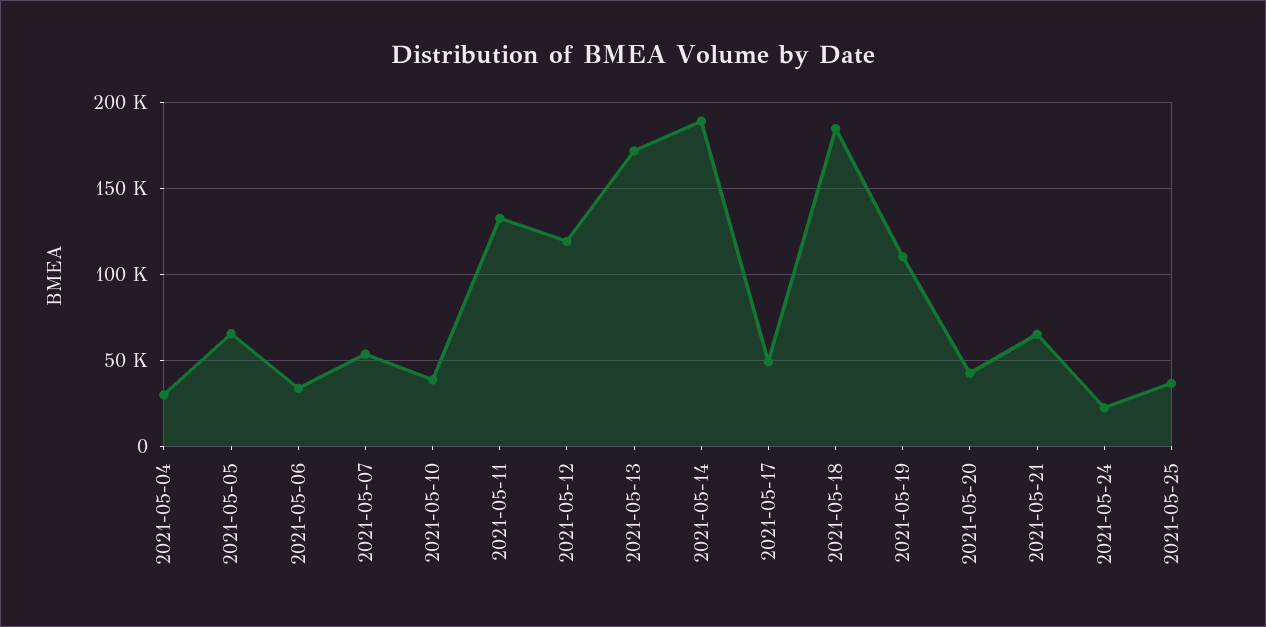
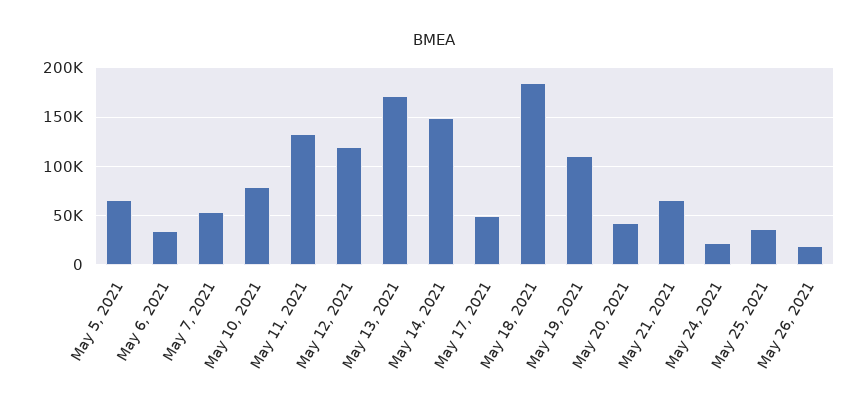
2021-05-04: 30000 -> none
2021-05-10: 40000 -> 80000
2021-05-14: 190000 -> 150000
May 26, 2021: none -> 20000

